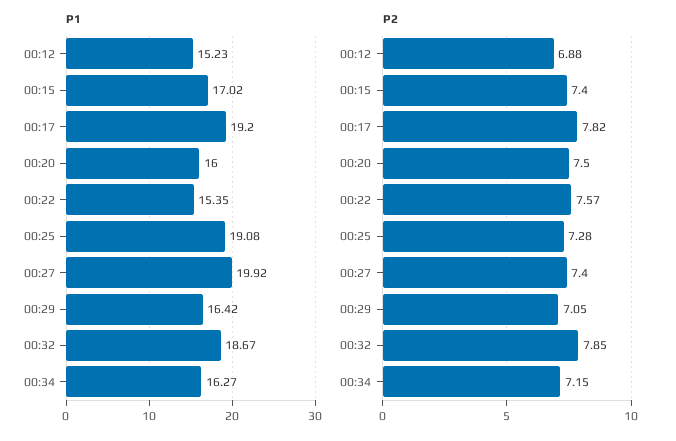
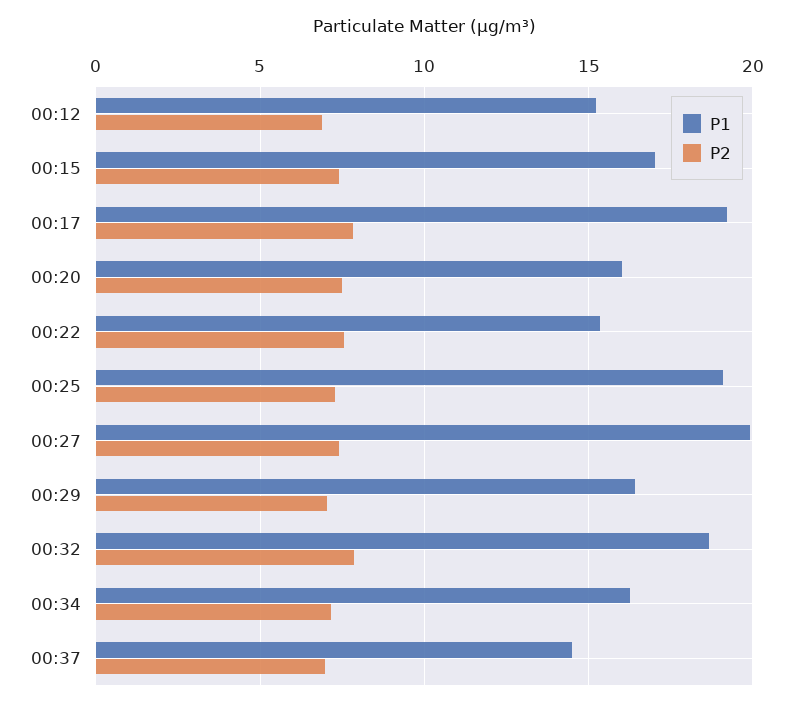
P1, 00:37: none -> 14.5
P2, 00:37: none -> 7

